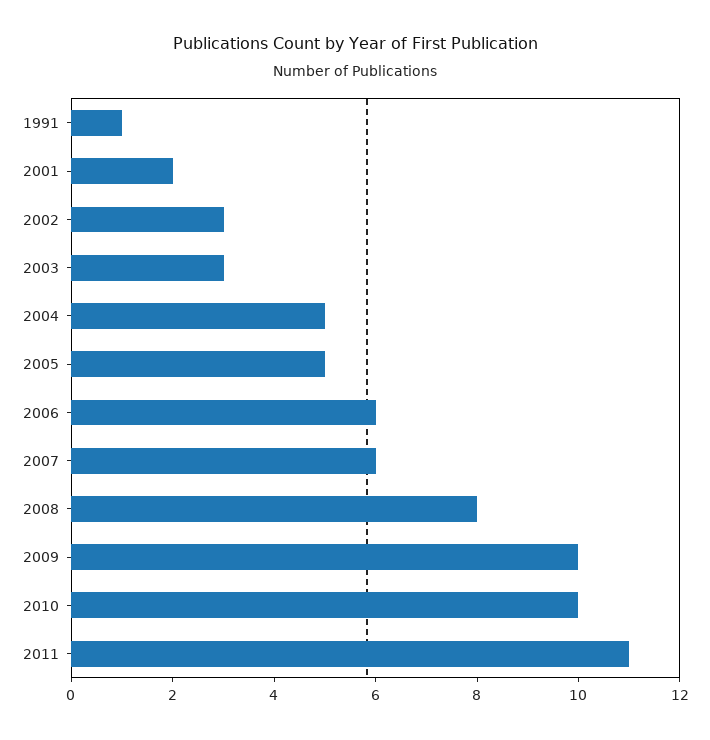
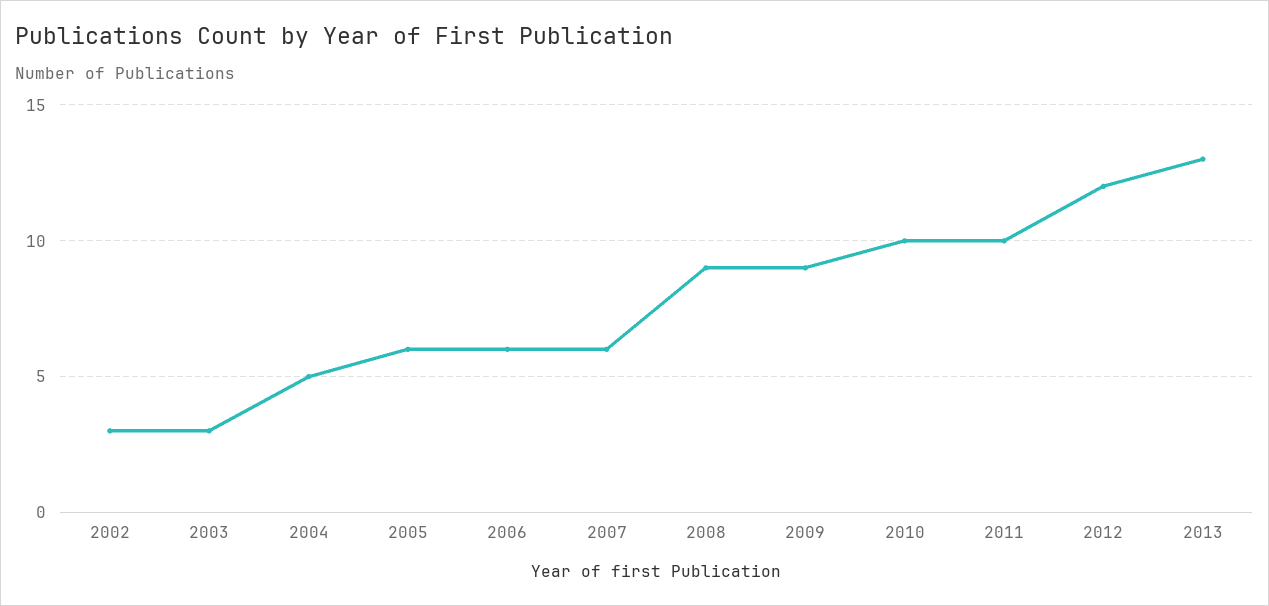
1991: 1 -> none
2001: 2 -> none
2005: 5 -> 6
2008: 8 -> 9
2009: 10 -> 9
2011: 11 -> 10
2012: none -> 12
2013: none -> 13

